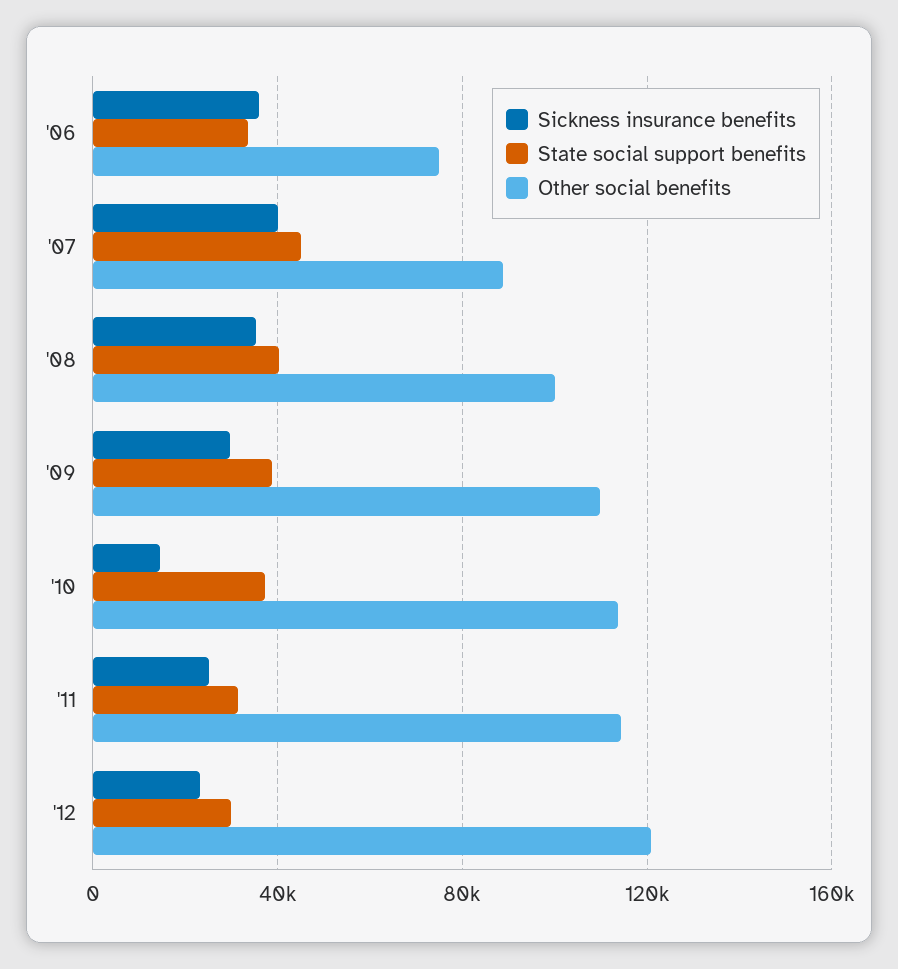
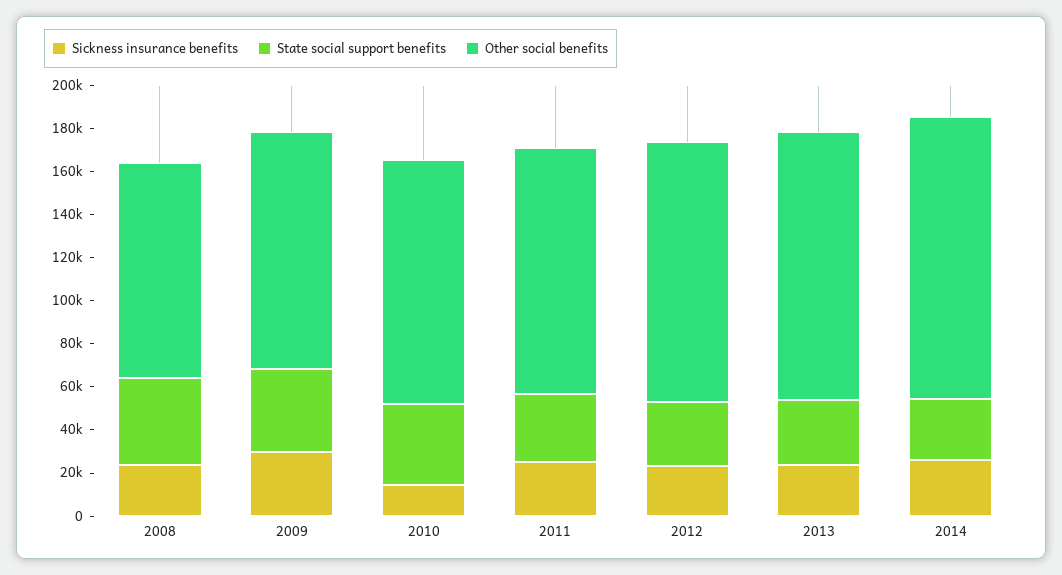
Sickness insurance benefits, '06: 35000 -> none
State social support benefits, '06: 35000 -> none
Other social benefits, '06: 75000 -> none
Sickness insurance benefits, '07: 40000 -> none
State social support benefits, '07: 45000 -> none
Other social benefits, '07: 90000 -> none
Sickness insurance benefits, '08: 35000 -> 25000
Sickness insurance benefits, 2013: none -> 25000
State social support benefits, 2013: none -> 30000
Other social benefits, 2013: none -> 125000
Sickness insurance benefits, 2014: none -> 25000
State social support benefits, 2014: none -> 30000
Other social benefits, 2014: none -> 130000

